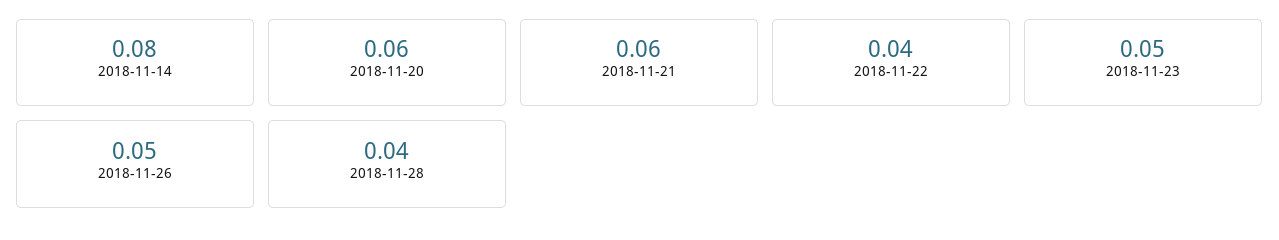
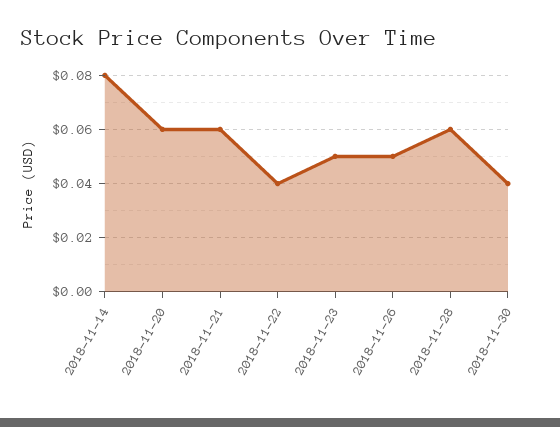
2018-11-28: 0.04 -> 0.06
2018-11-30: none -> 0.04

